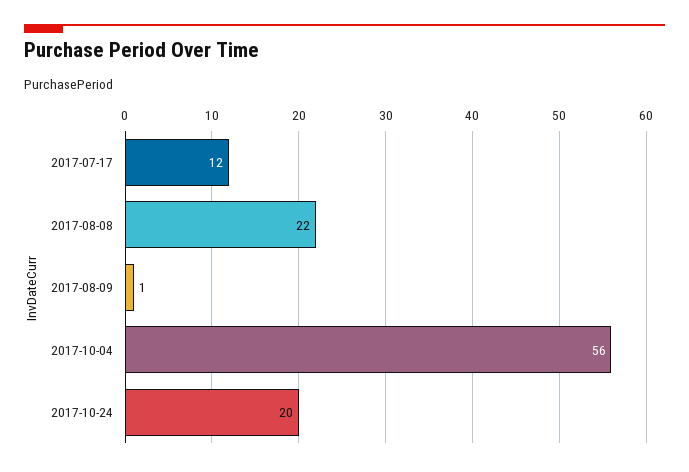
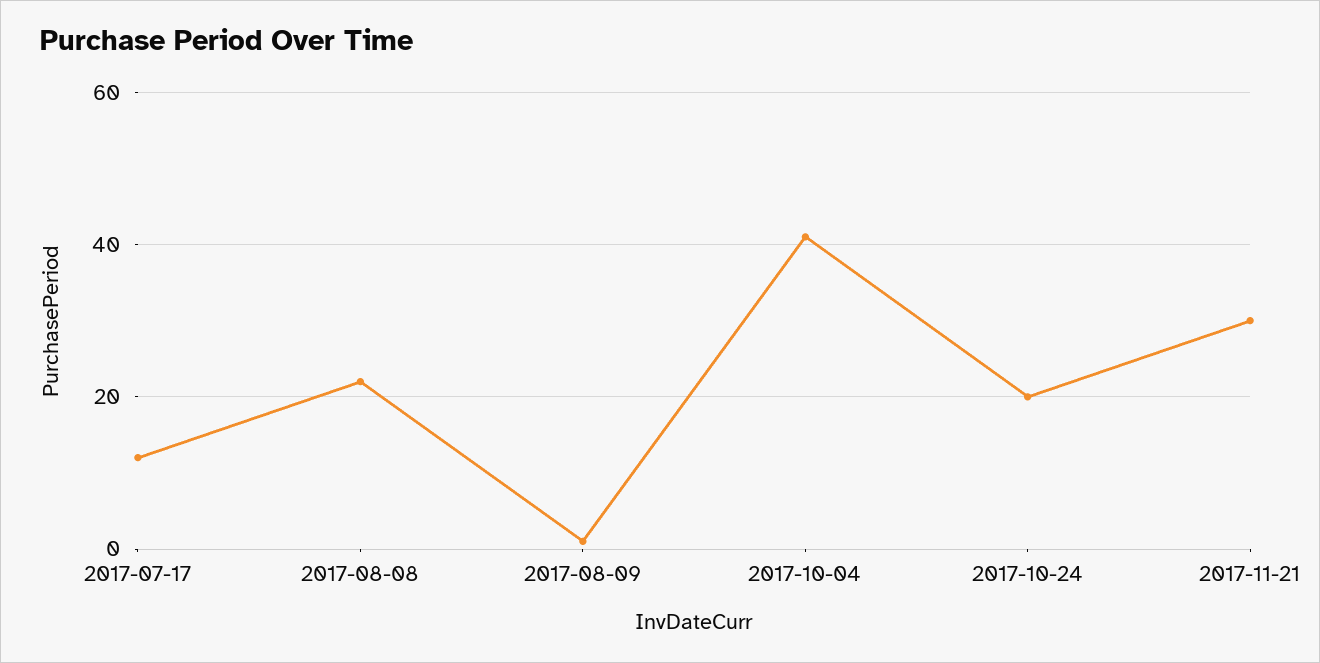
2017-10-04: 56 -> 40
2017-11-21: none -> 30

